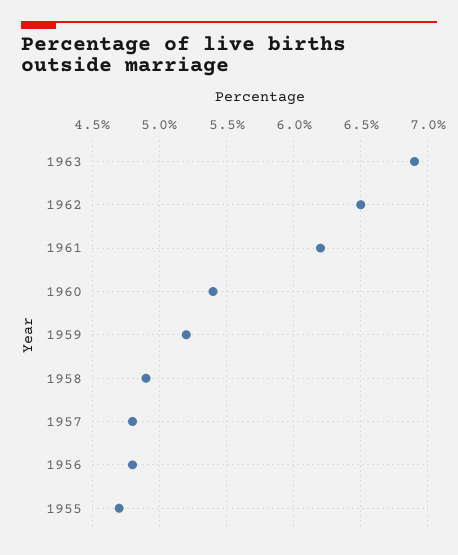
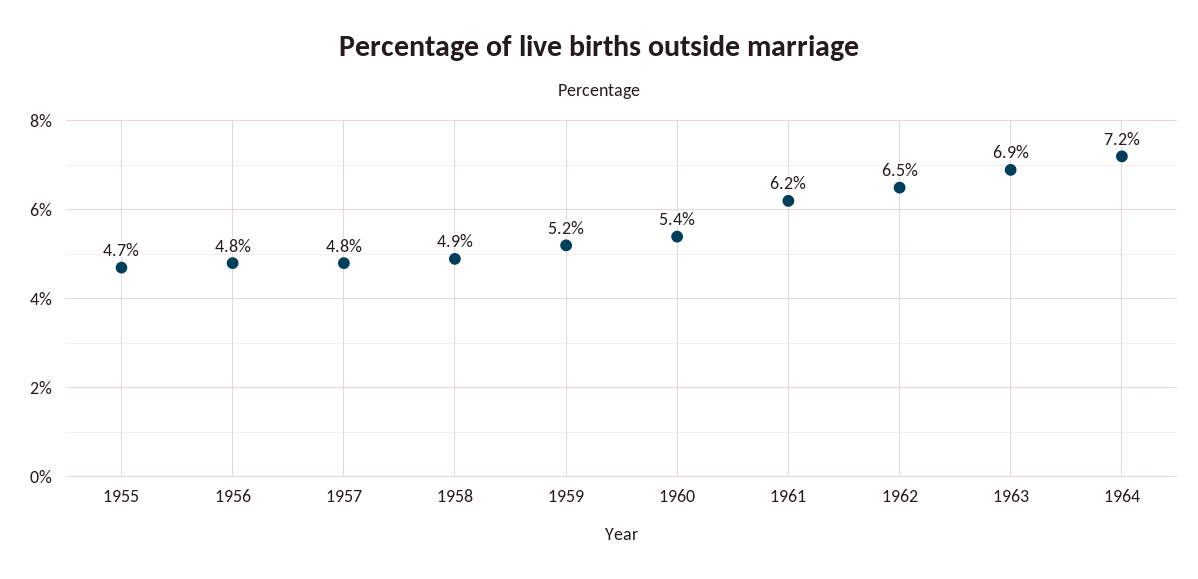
1964: none -> 7.2

